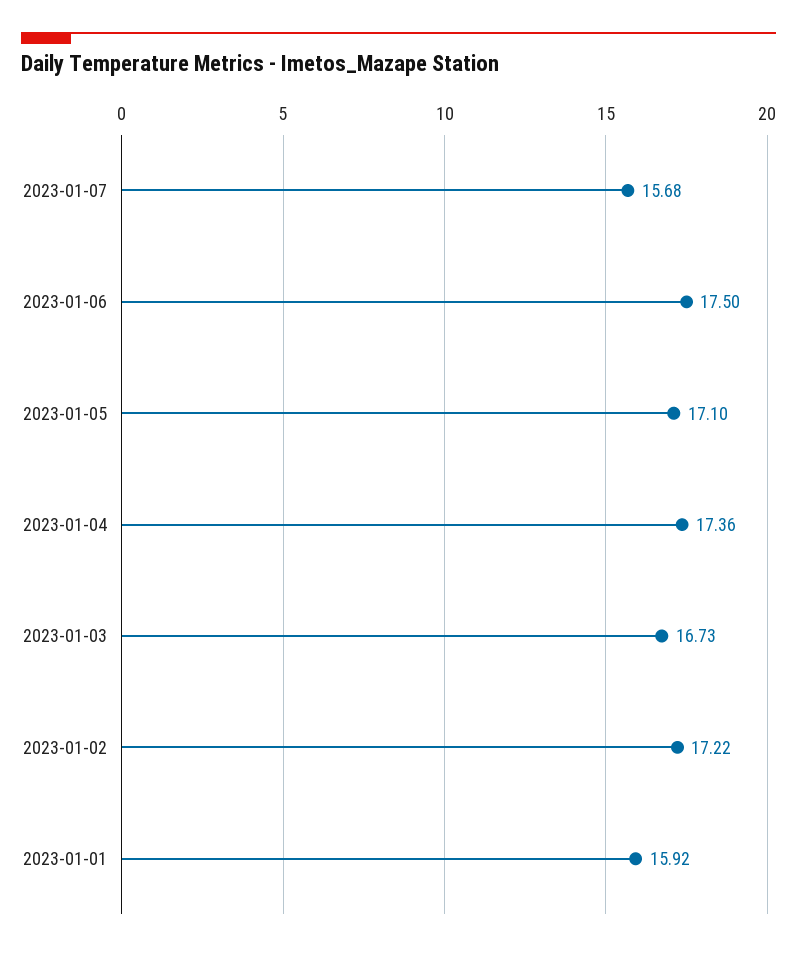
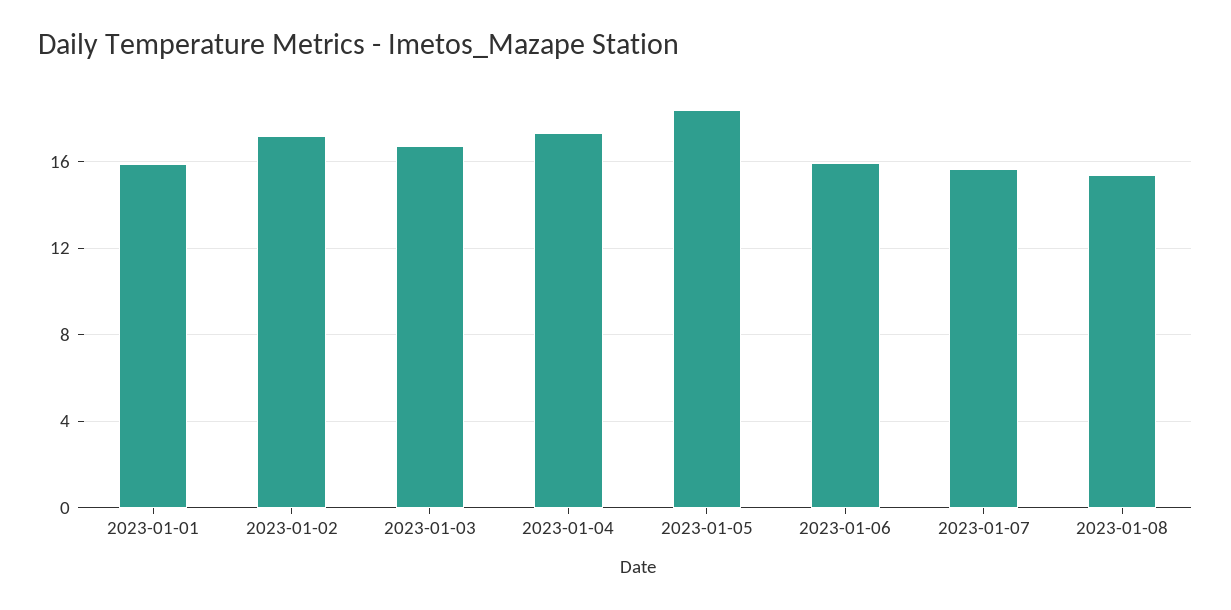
2023-01-06: 17.5 -> 16
2023-01-05: 17.1 -> 18.5
2023-01-08: none -> 15.5

